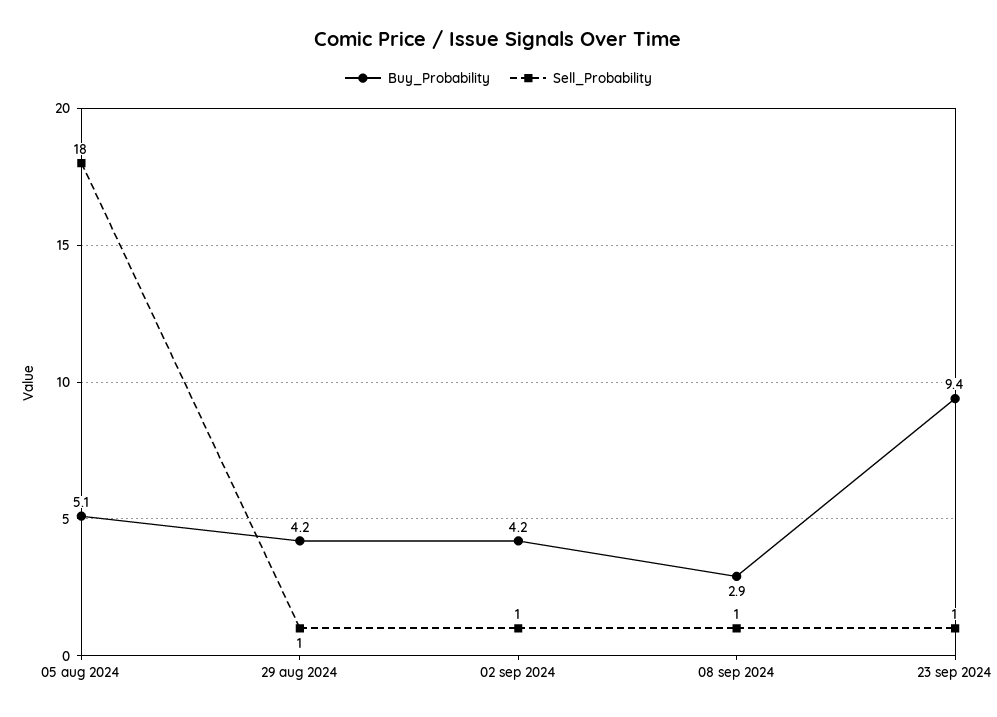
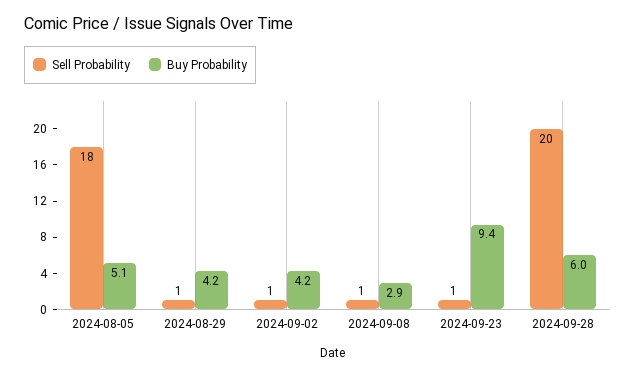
Sell_Probability, 2024-09-28: none -> 20
Buy_Probability, 2024-09-28: none -> 6

